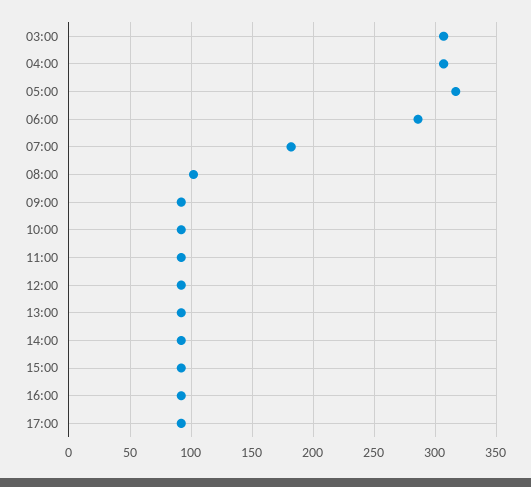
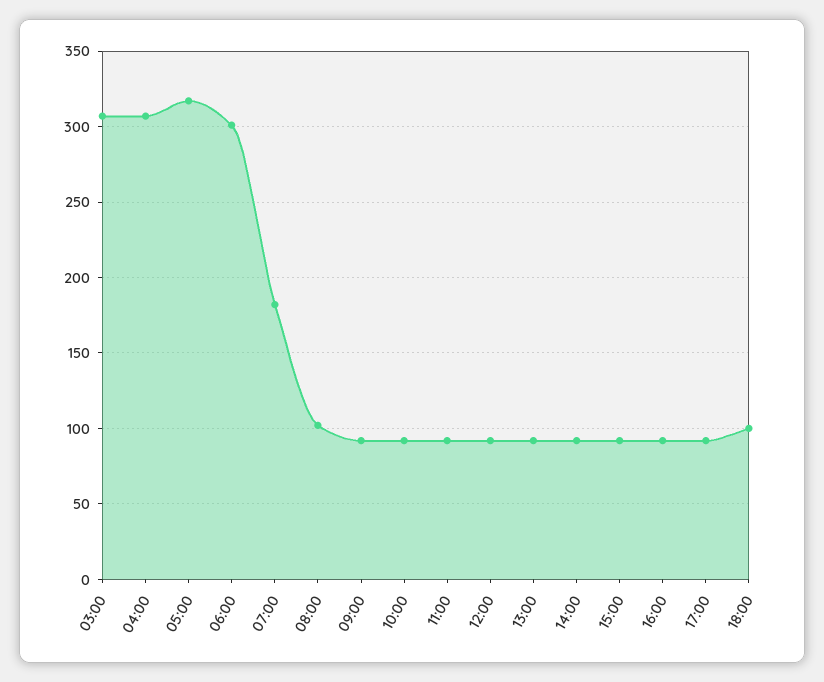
06:00: 285 -> 300
18:00: none -> 100

